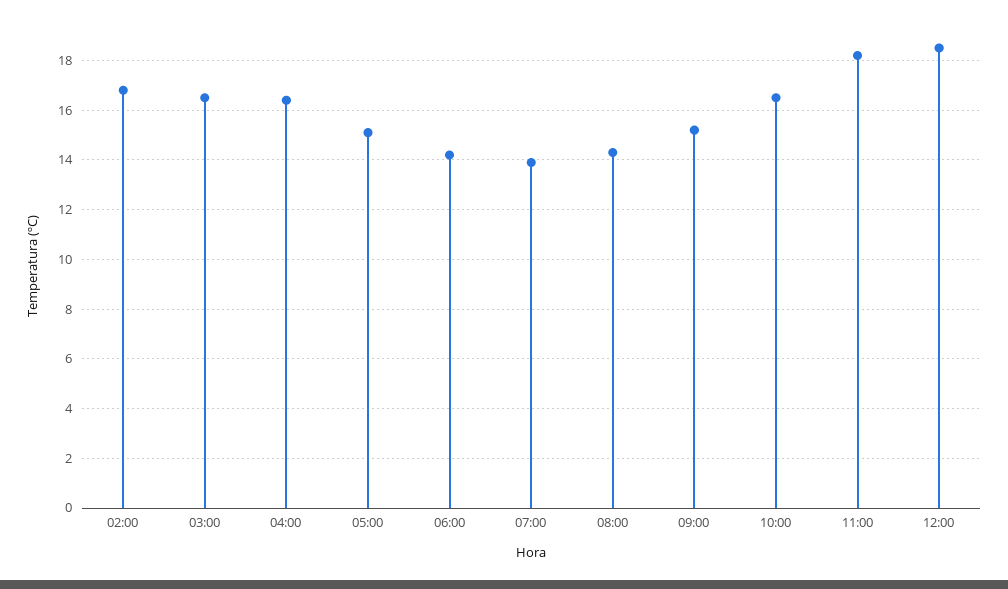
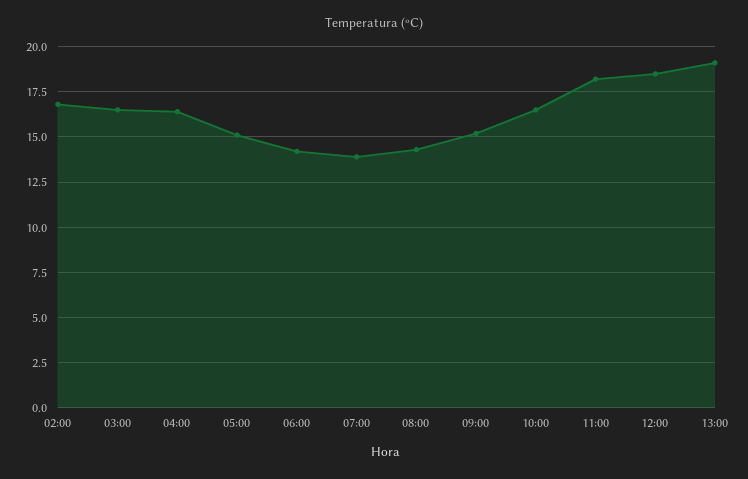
13:00: none -> 19

